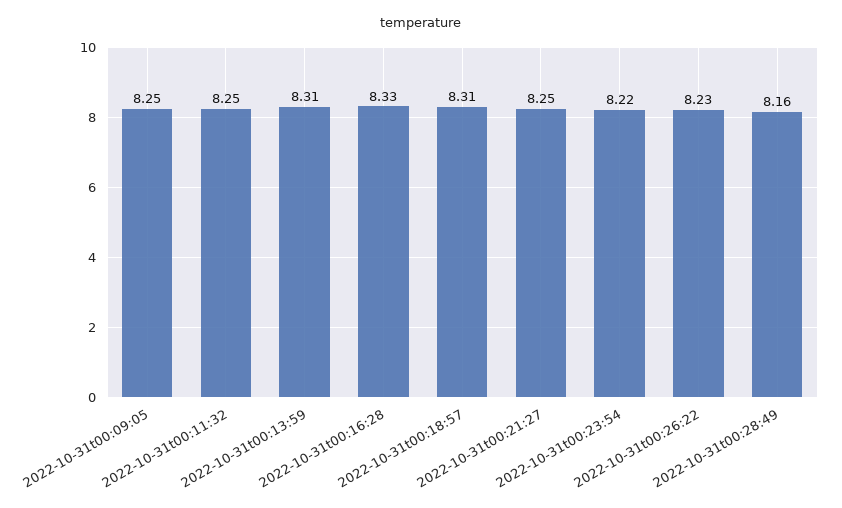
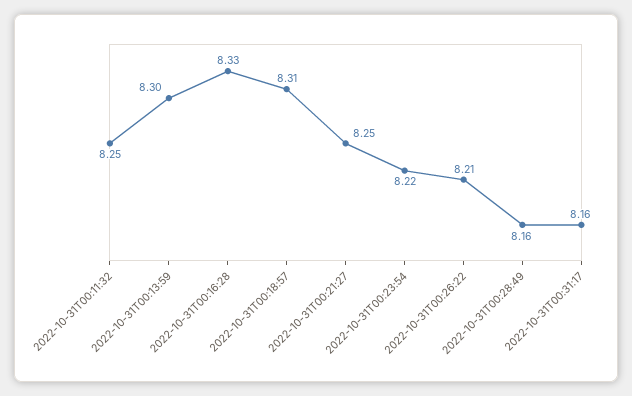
2022-10-31t00:09:05: 8.25 -> none
2022-10-31t00:13:59: 8.31 -> 8.3
2022-10-31t00:26:22: 8.23 -> 8.21
2022-10-31T00:31:17: none -> 8.16

